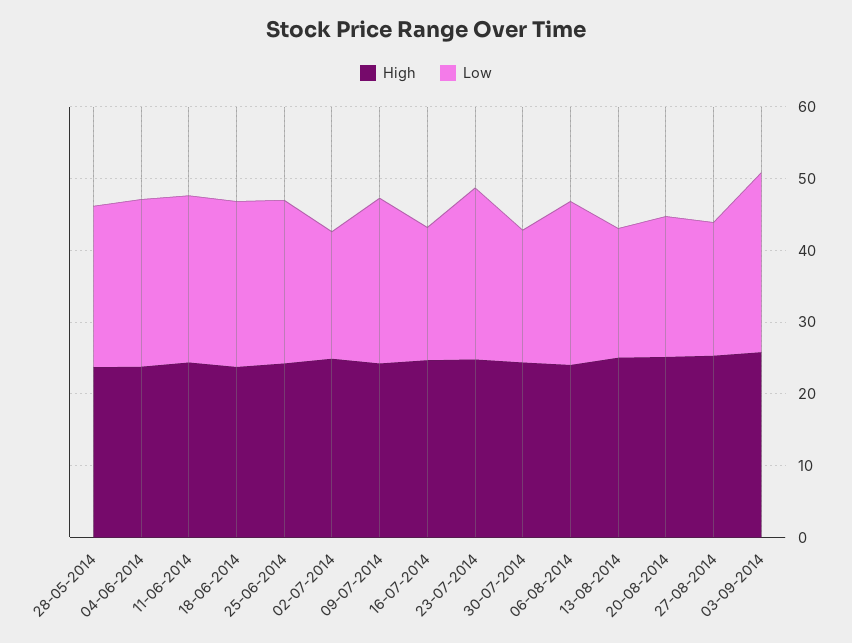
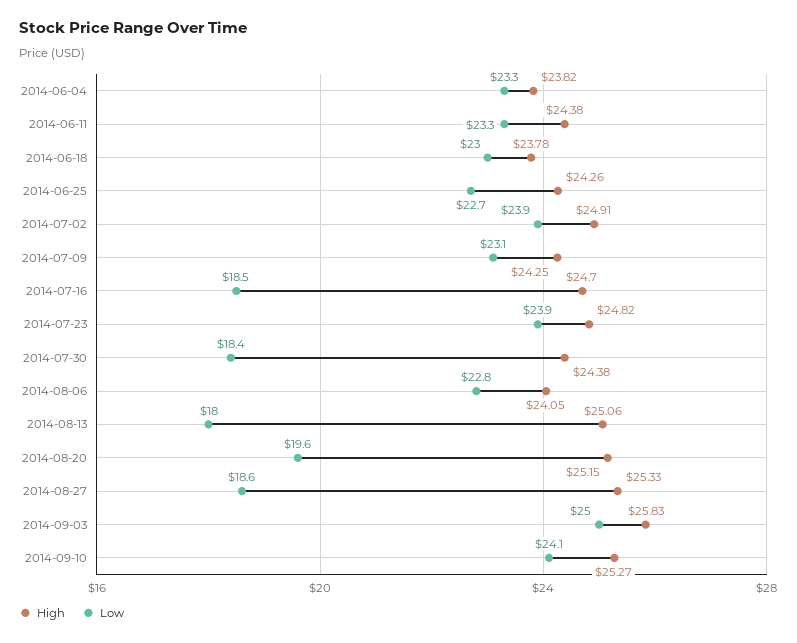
High, 28-05-2014: 24 -> none
Low, 28-05-2014: 22 -> none
Low, 02-07-2014: 18 -> 23.9
High, 2014-09-10: none -> 25.27
Low, 2014-09-10: none -> 24.1

